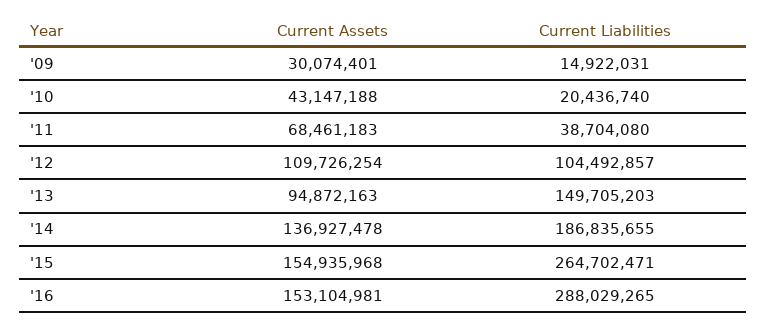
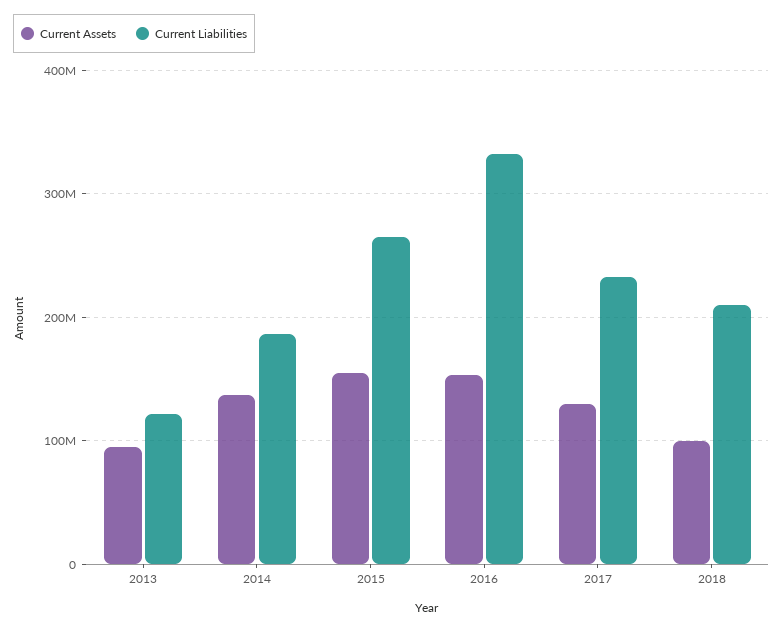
Current Assets, '09: 30074401 -> none
Current Liabilities, '09: 14922031 -> none
Current Assets, '10: 43147188 -> none
Current Liabilities, '10: 20436740 -> none
Current Assets, '11: 68461183 -> none
Current Liabilities, '11: 38704080 -> none
Current Assets, '12: 109726254 -> none
Current Liabilities, '12: 104492857 -> none
Current Liabilities, '13: 149705203 -> 120000000
Current Liabilities, '16: 288029265 -> 330000000
Current Assets, 2017: none -> 130000000
Current Liabilities, 2017: none -> 230000000
Current Assets, 2018: none -> 100000000
Current Liabilities, 2018: none -> 210000000

